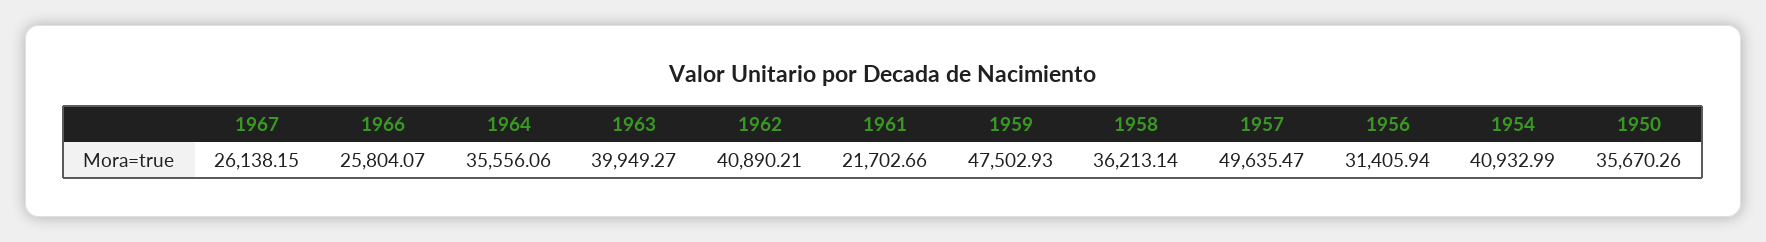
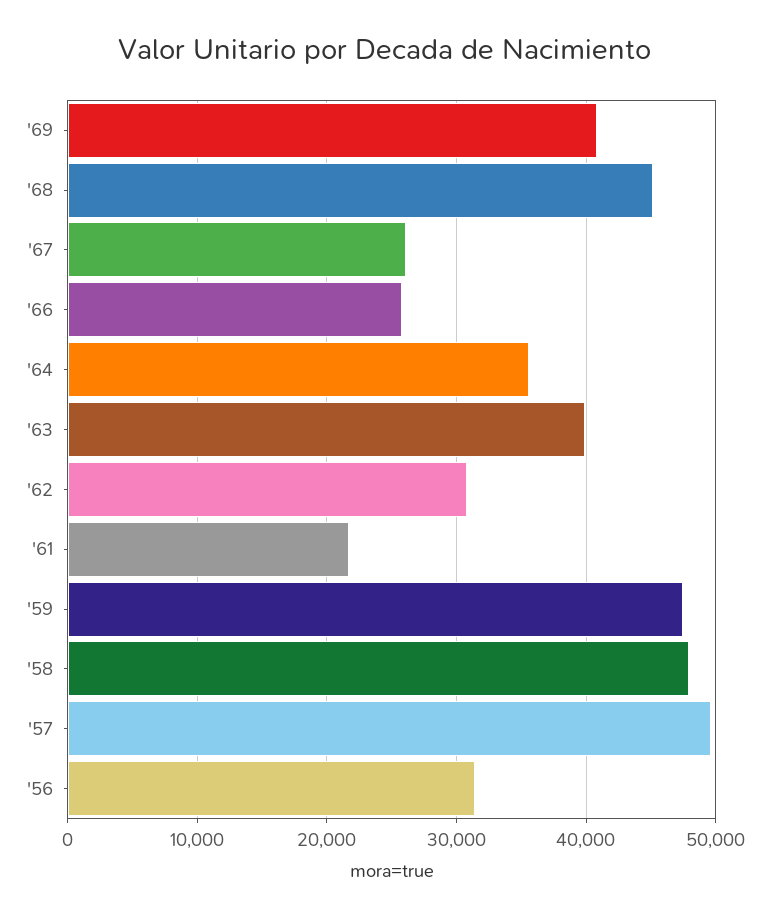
1962: 40890.21 -> 31000
1958: 36213.14 -> 48000
1954: 40932.99 -> none
1950: 35670.26 -> none
'69: none -> 41000
'68: none -> 45000

